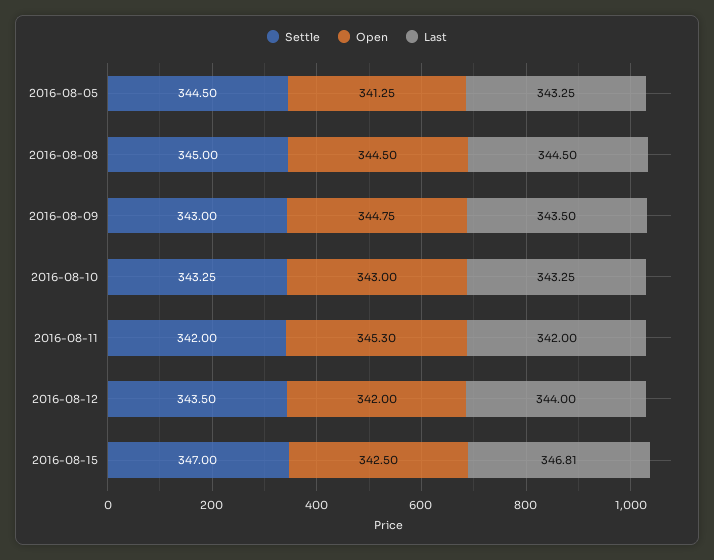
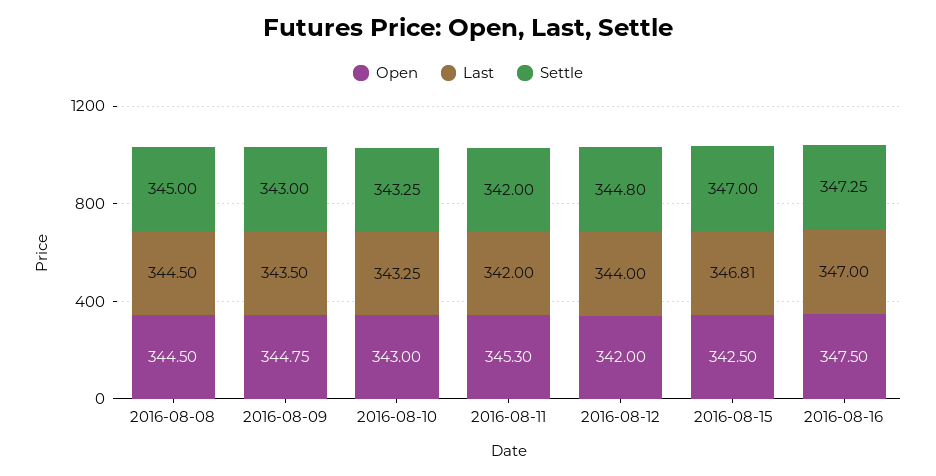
Settle, 2016-08-05: 344.5 -> none
Open, 2016-08-05: 341.25 -> none
Last, 2016-08-05: 343.25 -> none
Settle, 2016-08-12: 343.5 -> 344.8
Open, 2016-08-16: none -> 347.5
Last, 2016-08-16: none -> 347
Settle, 2016-08-16: none -> 347.25

